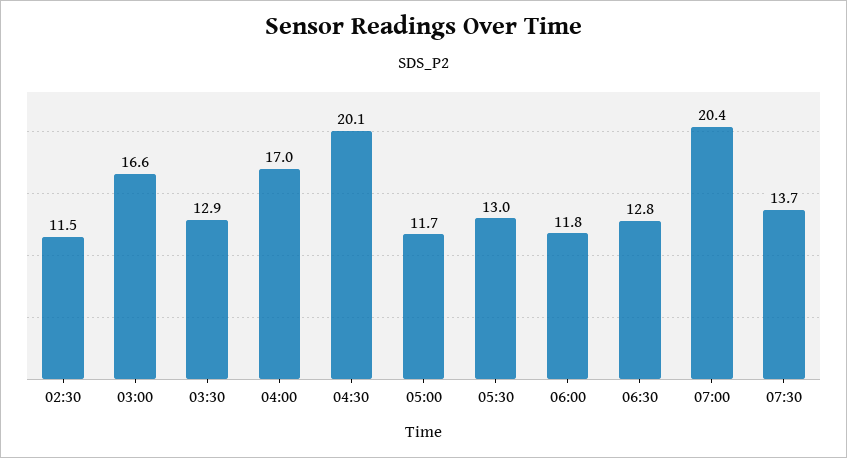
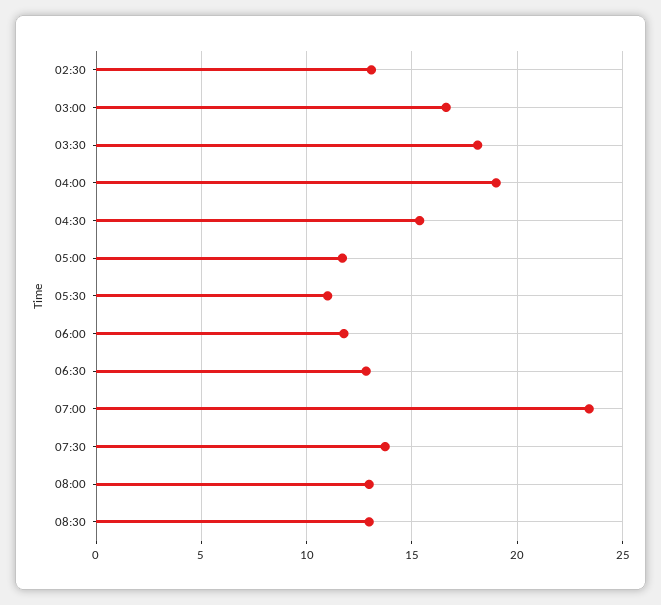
02:30: 11.5 -> 13
03:30: 12.9 -> 18
04:00: 17 -> 19
04:30: 20.1 -> 15.5
05:30: 13 -> 11
07:00: 20.4 -> 23.5
08:00: none -> 13
08:30: none -> 13

